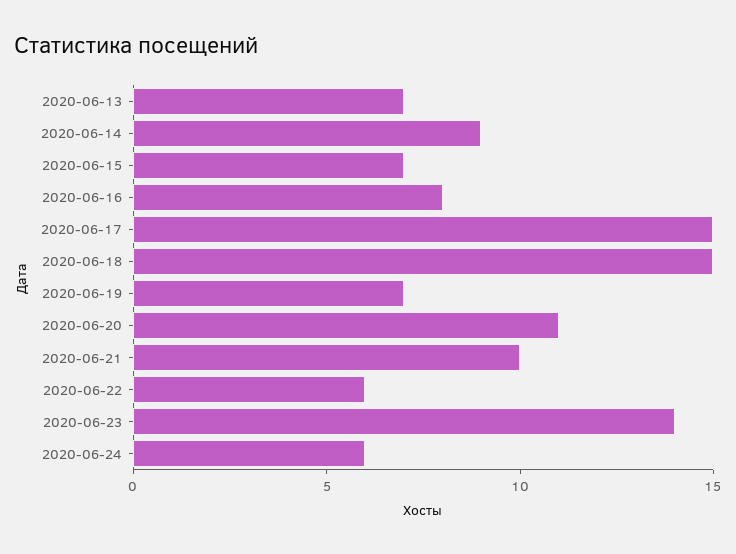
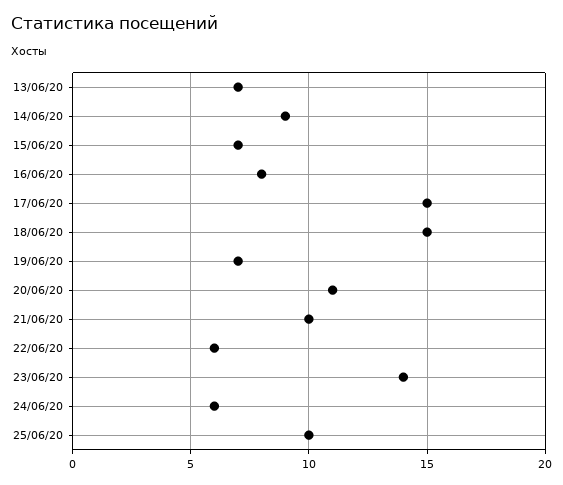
25/06/20: none -> 10

